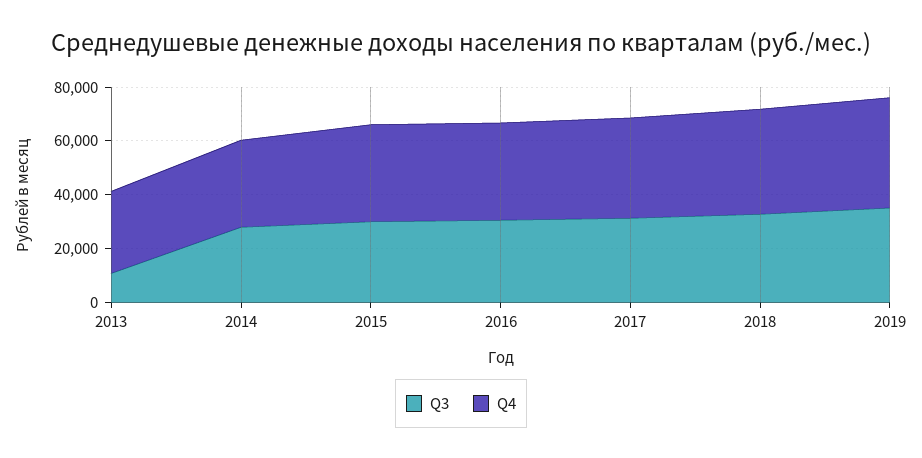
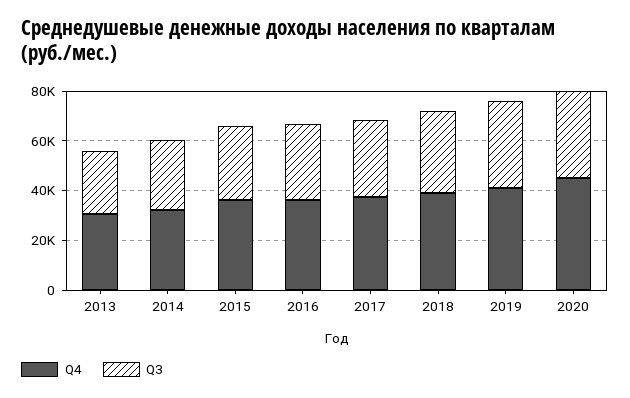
Q3, 2013: 10000 -> 25000
Q4, 2020: none -> 45000
Q3, 2020: none -> 35000

